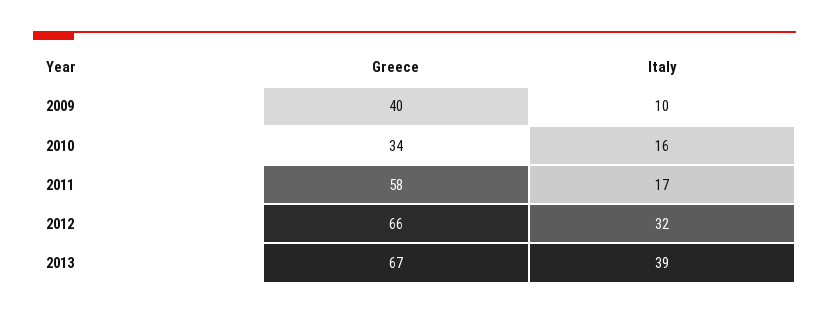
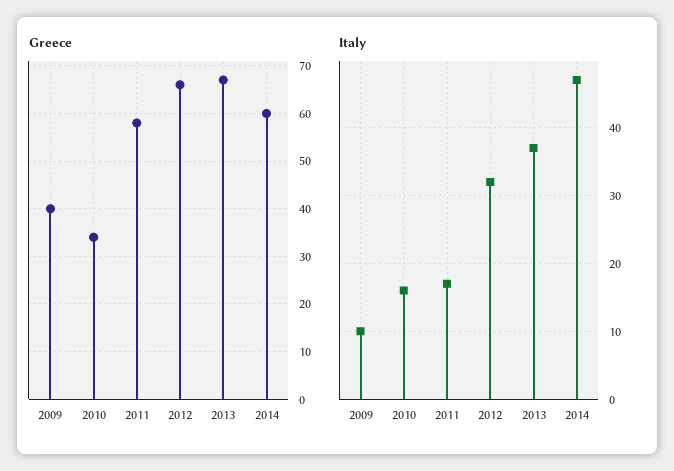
Italy, 2013: 39 -> 37
Greece, 2014: none -> 60
Italy, 2014: none -> 47

